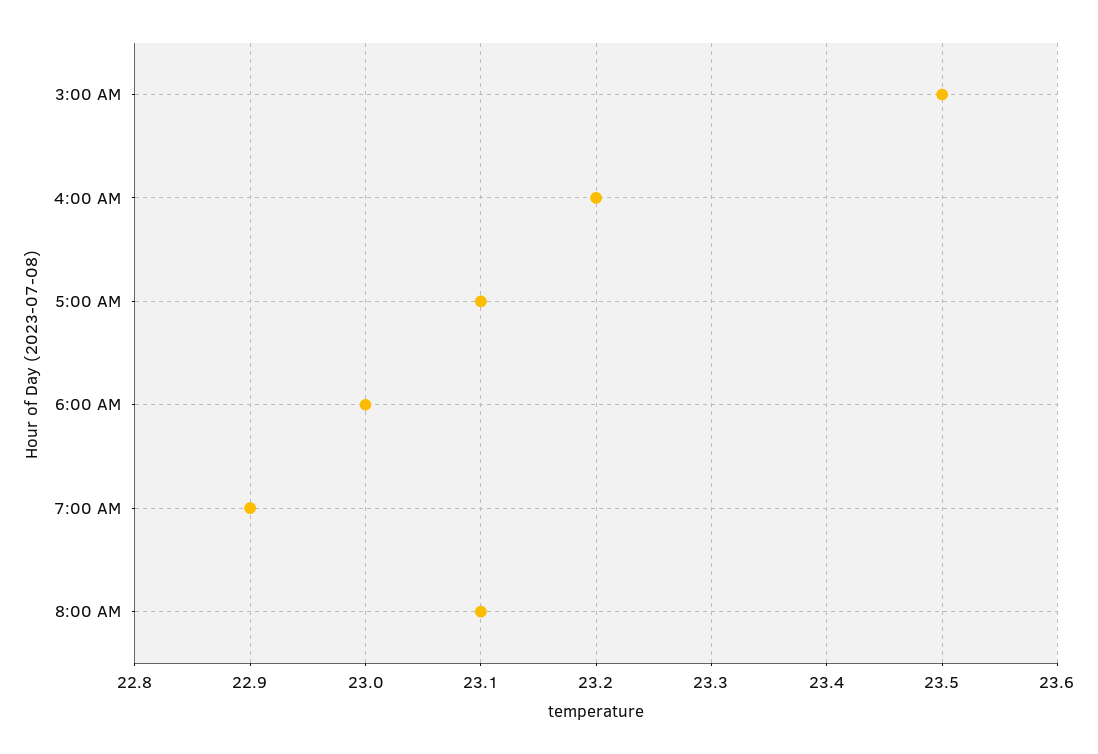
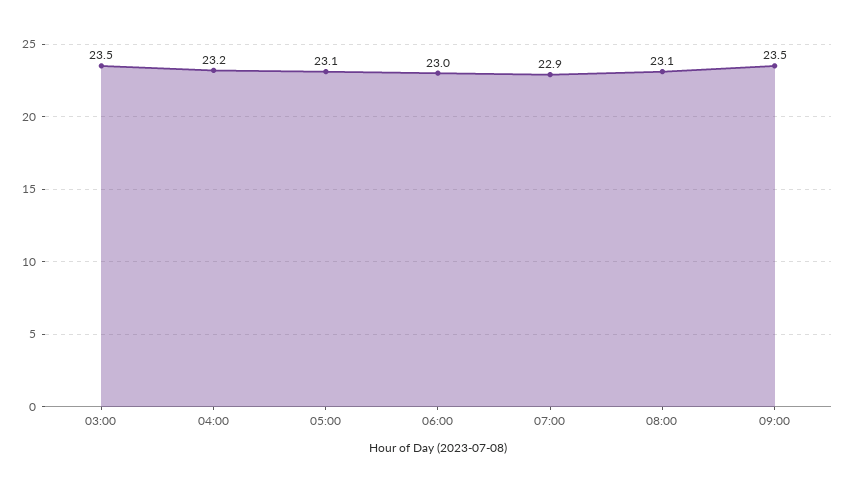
09:00: none -> 23.5

